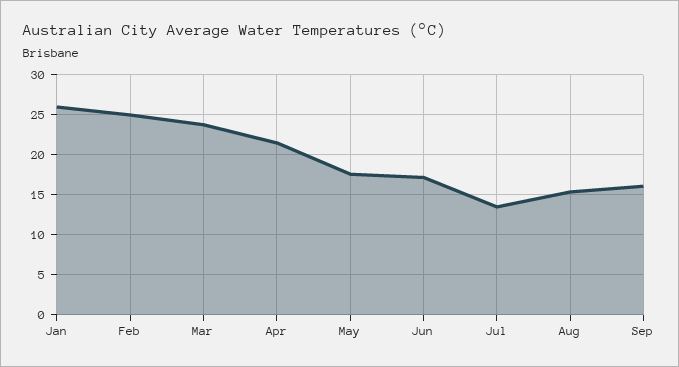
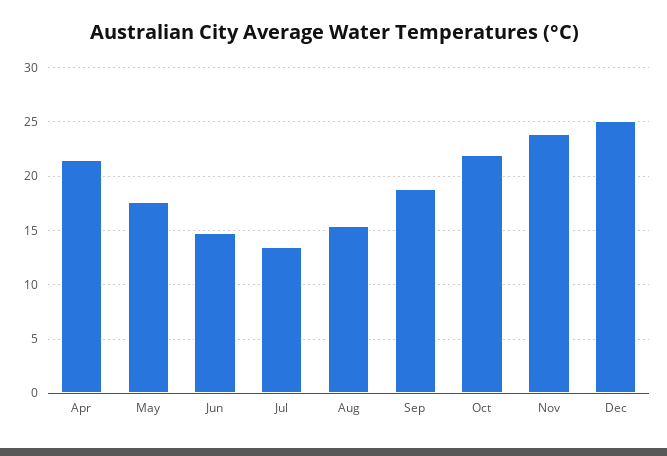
Jan: 26 -> none
Feb: 25 -> none
Mar: 24 -> none
Jun: 17 -> 15
Sep: 16 -> 19
Oct: none -> 22
Nov: none -> 24
Dec: none -> 25

